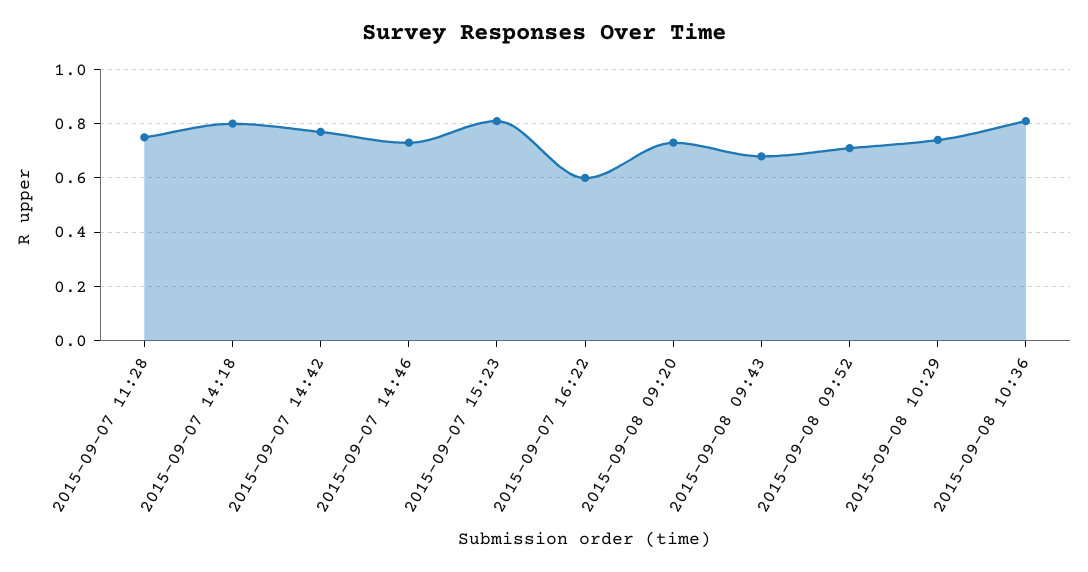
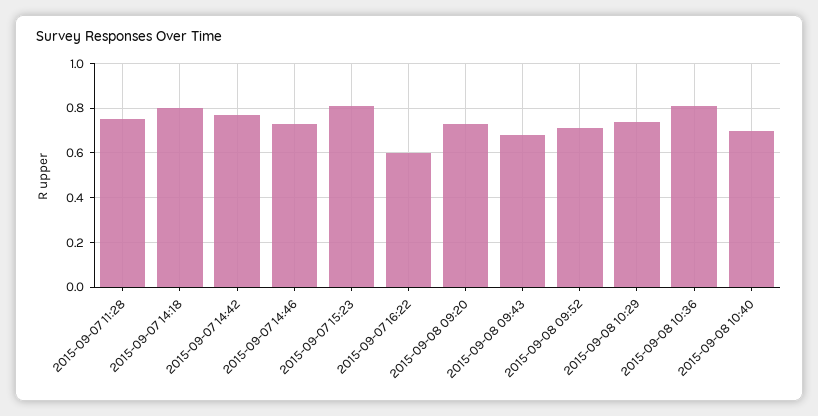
2015-09-08 10:40: none -> 0.7

